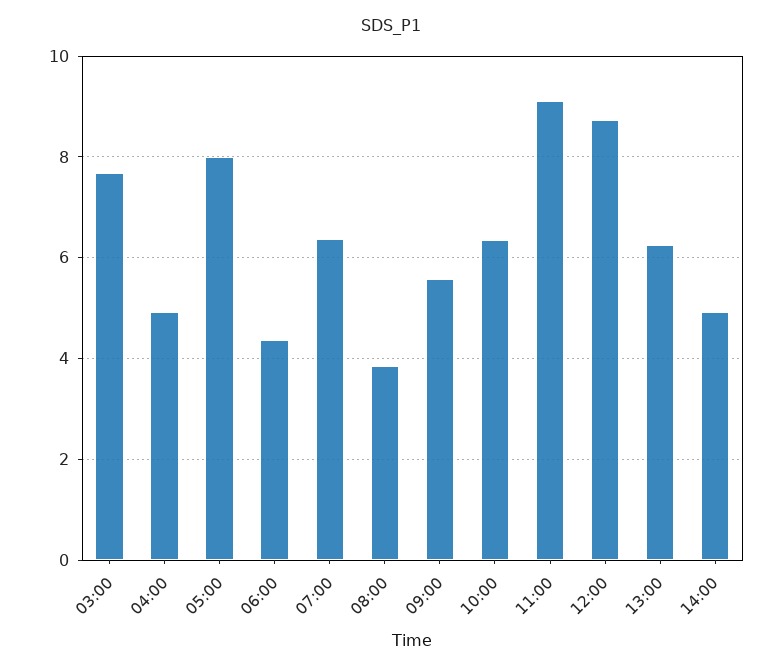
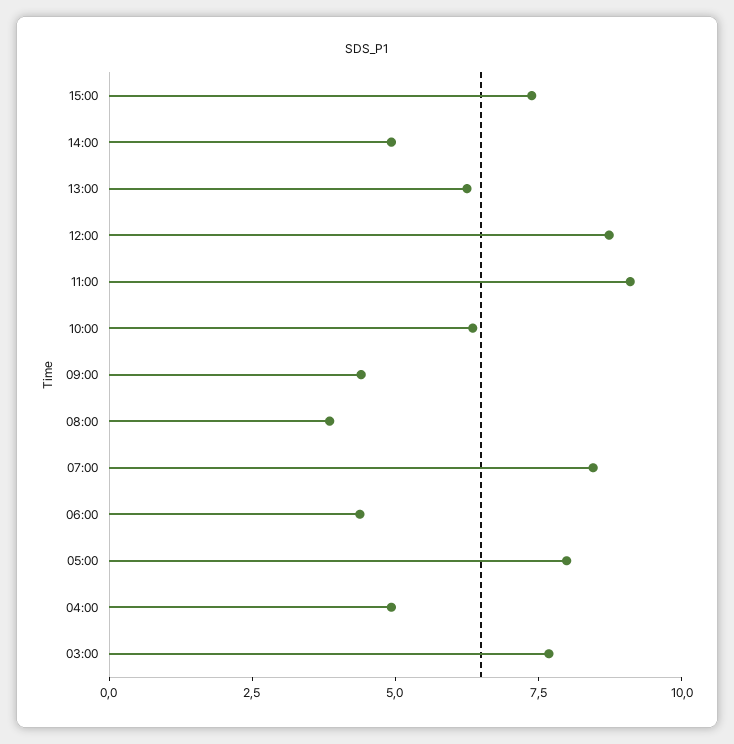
07:00: 6.4 -> 8.5
09:00: 5.6 -> 4.5
15:00: none -> 7.5

